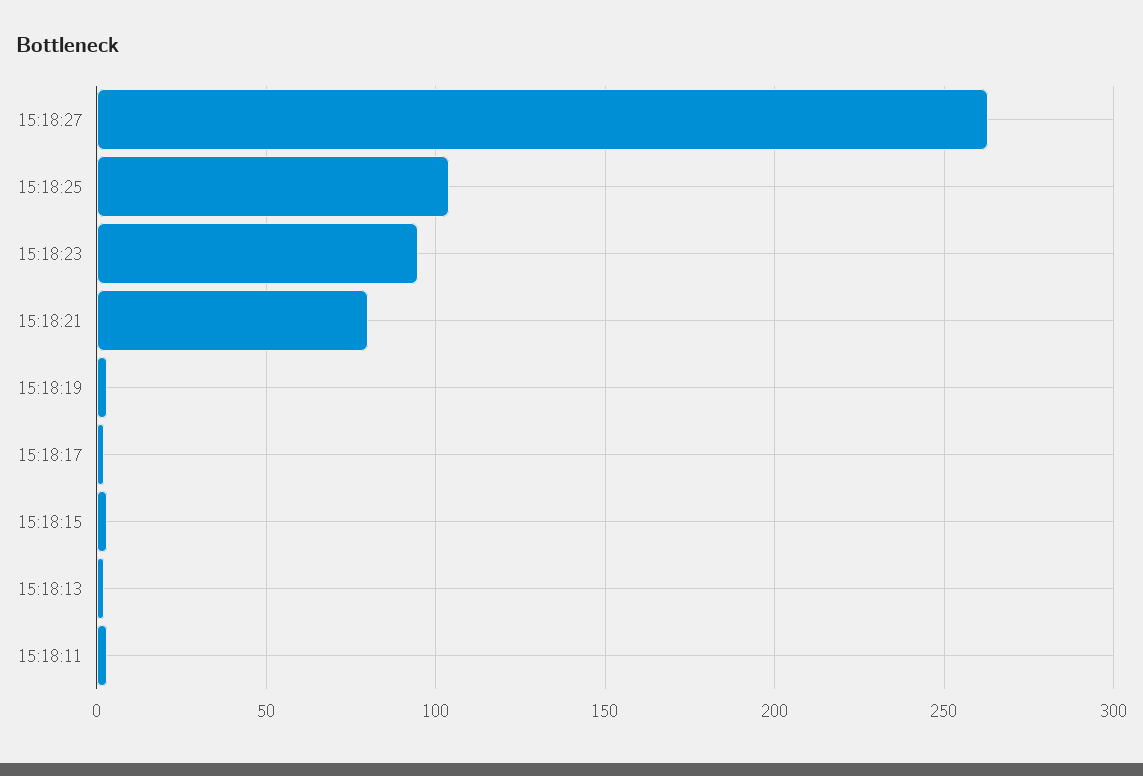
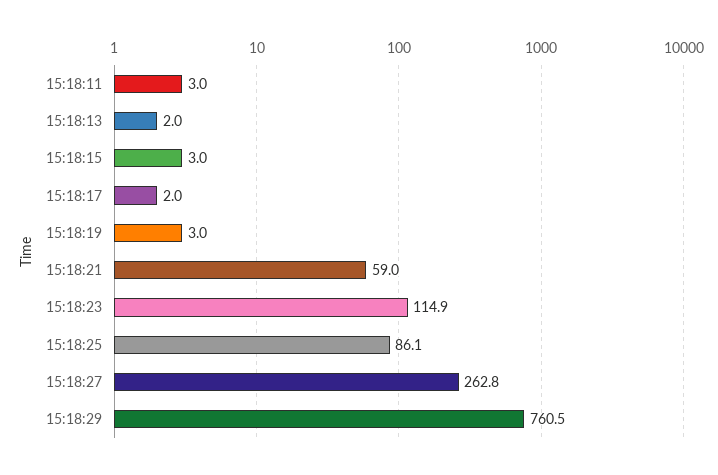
15:18:25: 105 -> 86.1
15:18:23: 95 -> 114.9
15:18:21: 80 -> 59
15:18:29: none -> 760.5

